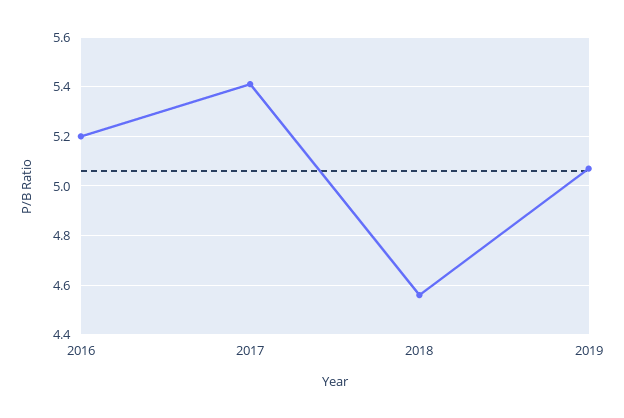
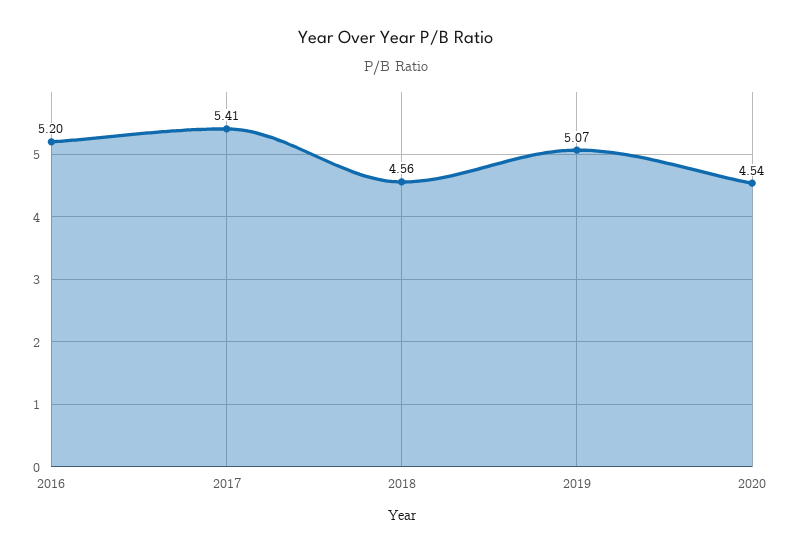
2020: none -> 4.54

